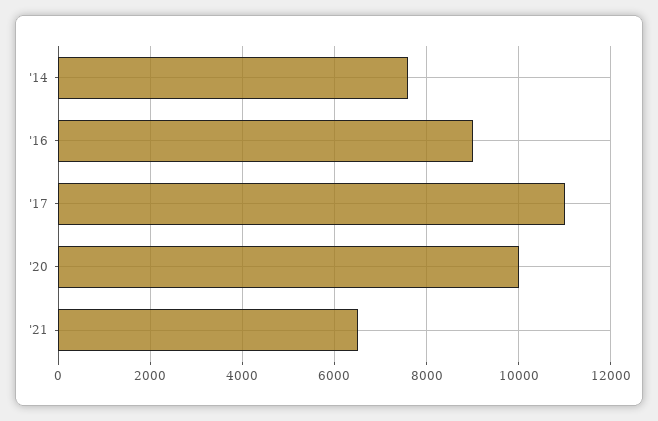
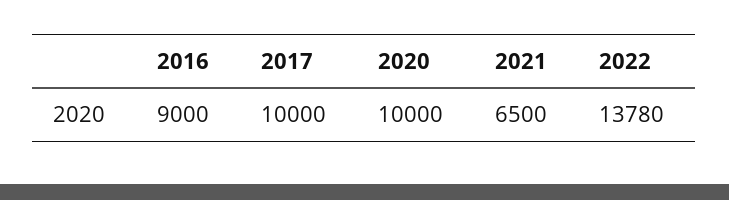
'14: 7600 -> none
'17: 11000 -> 10000
2022: none -> 13780

